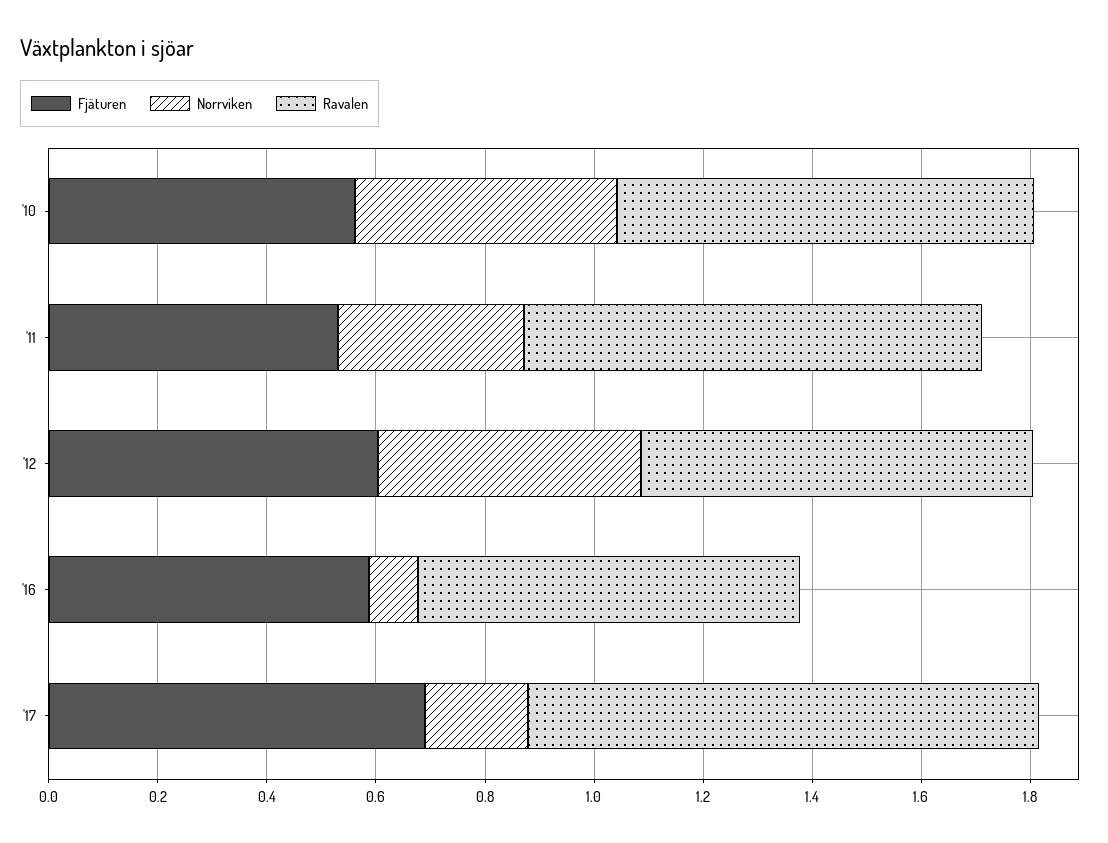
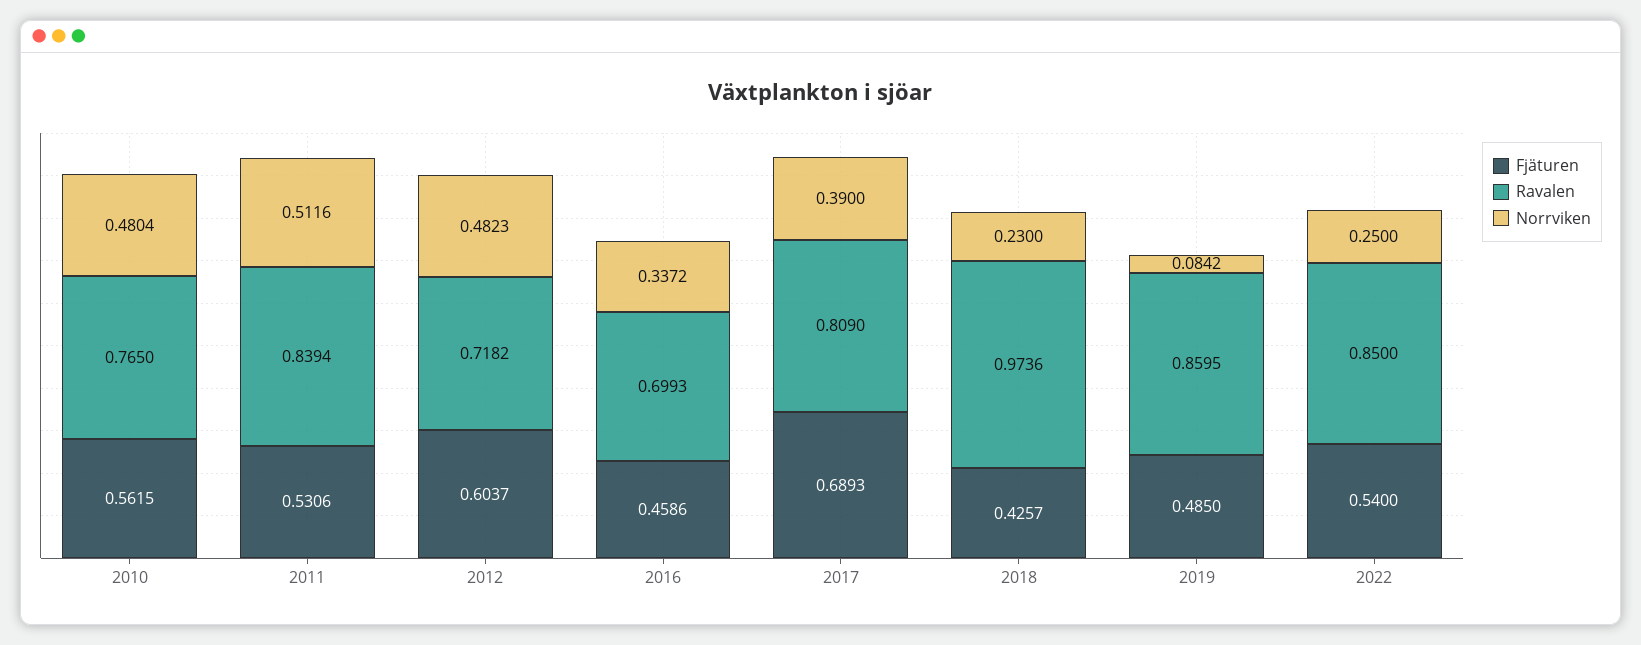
Norrviken, '11: 0.35 -> 0.5116
Fjäturen, '16: 0.6 -> 0.4586
Norrviken, '16: 0.1 -> 0.3372
Norrviken, '17: 0.2 -> 0.39
Ravalen, '17: 0.95 -> 0.809
Fjäturen, 2018: none -> 0.4257
Ravalen, 2018: none -> 0.9736
Norrviken, 2018: none -> 0.23
Fjäturen, 2019: none -> 0.485
Ravalen, 2019: none -> 0.8595
Norrviken, 2019: none -> 0.0842
Fjäturen, 2022: none -> 0.54
Ravalen, 2022: none -> 0.85
Norrviken, 2022: none -> 0.25

